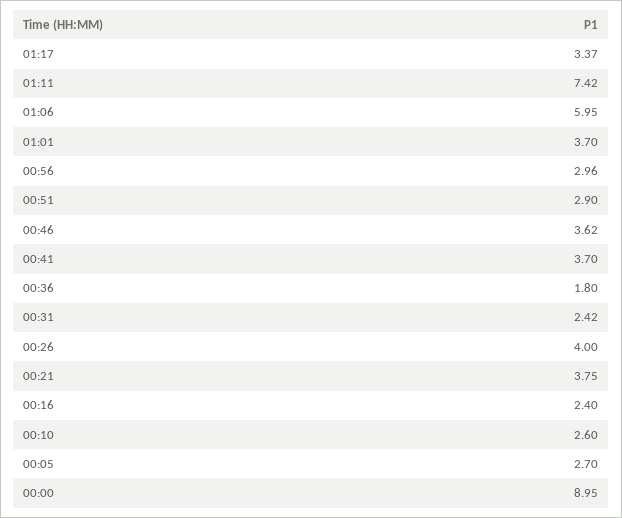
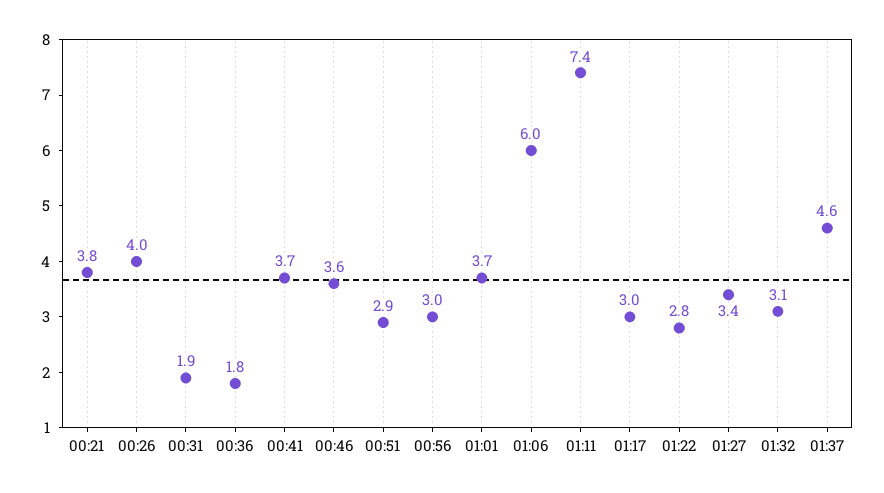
01:17: 3.37 -> 3
00:31: 2.42 -> 1.9
00:16: 2.4 -> none
00:10: 2.6 -> none
00:05: 2.7 -> none
00:00: 8.95 -> none
01:22: none -> 2.8
01:27: none -> 3.4
01:32: none -> 3.1
01:37: none -> 4.6

